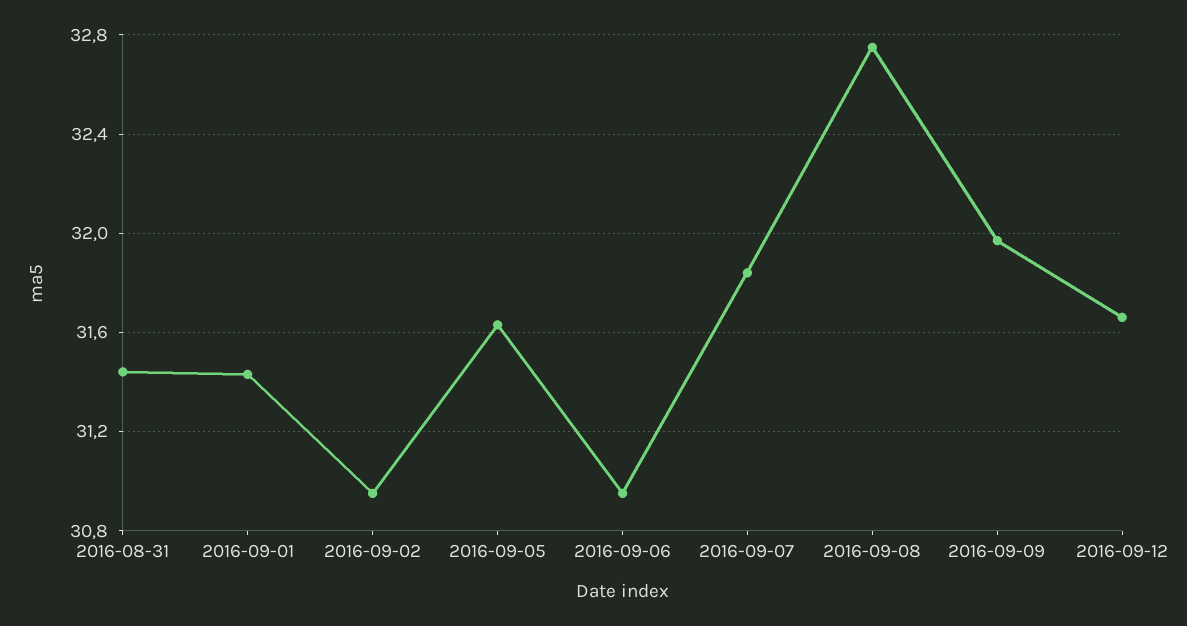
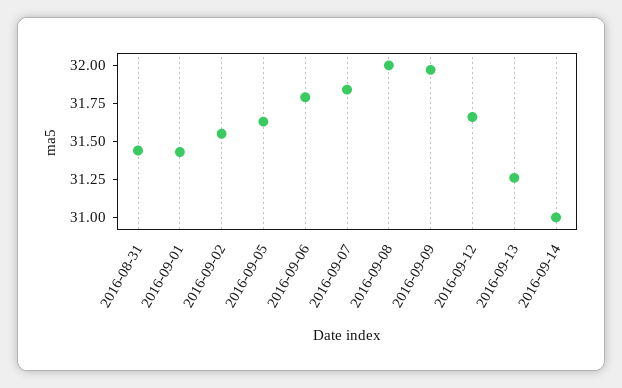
2016-09-02: 30.95 -> 31.5
2016-09-06: 30.95 -> 31.75
2016-09-08: 32.75 -> 32
2016-09-13: none -> 31.25
2016-09-14: none -> 31

